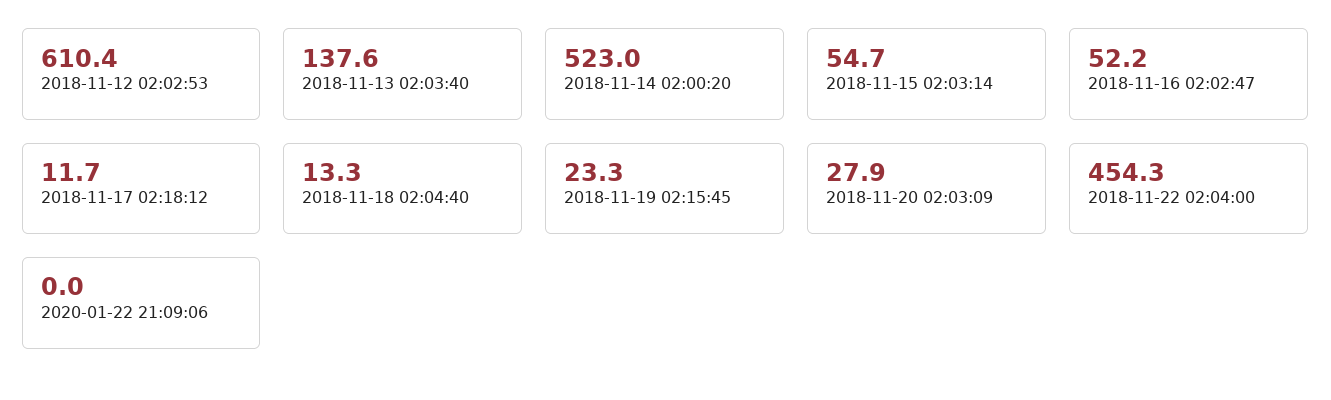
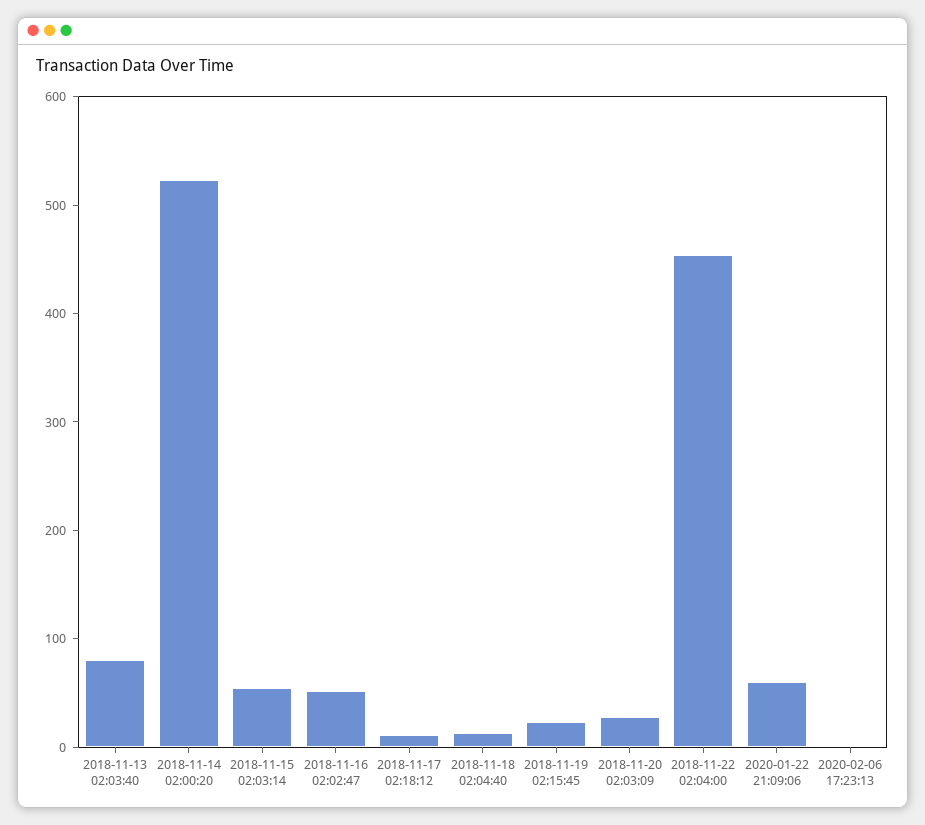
2018-11-12 02:02:53: 610.4 -> none
2018-11-13 02:03:40: 137.6 -> 80
2020-01-22 21:09:06: 0 -> 60
2020-02-06 17:23:13: none -> 0

